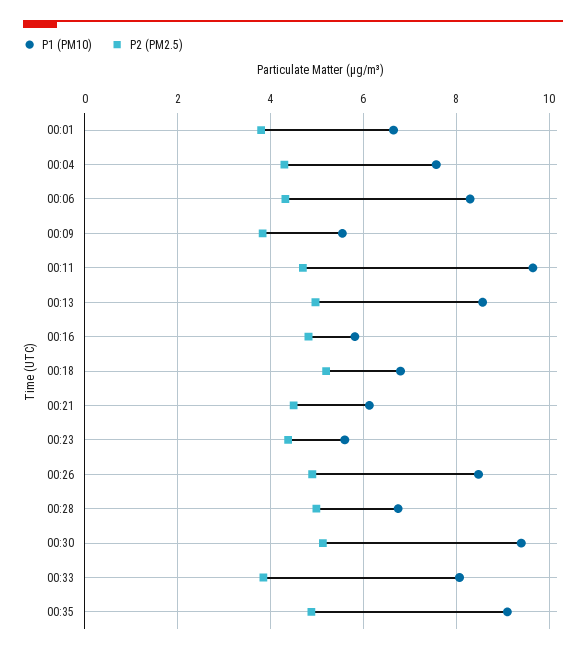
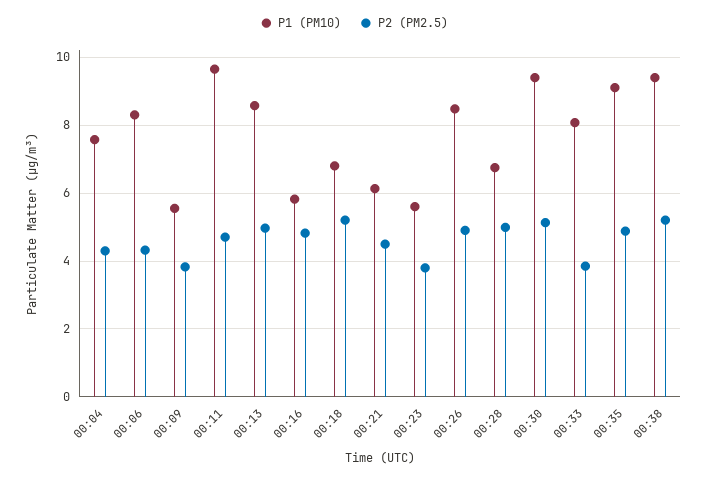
P1 (PM10), 00:01: 6.6 -> none
P2 (PM2.5), 00:01: 3.8 -> none
P2 (PM2.5), 00:23: 4.4 -> 3.8
P1 (PM10), 00:38: none -> 9.4
P2 (PM2.5), 00:38: none -> 5.2

